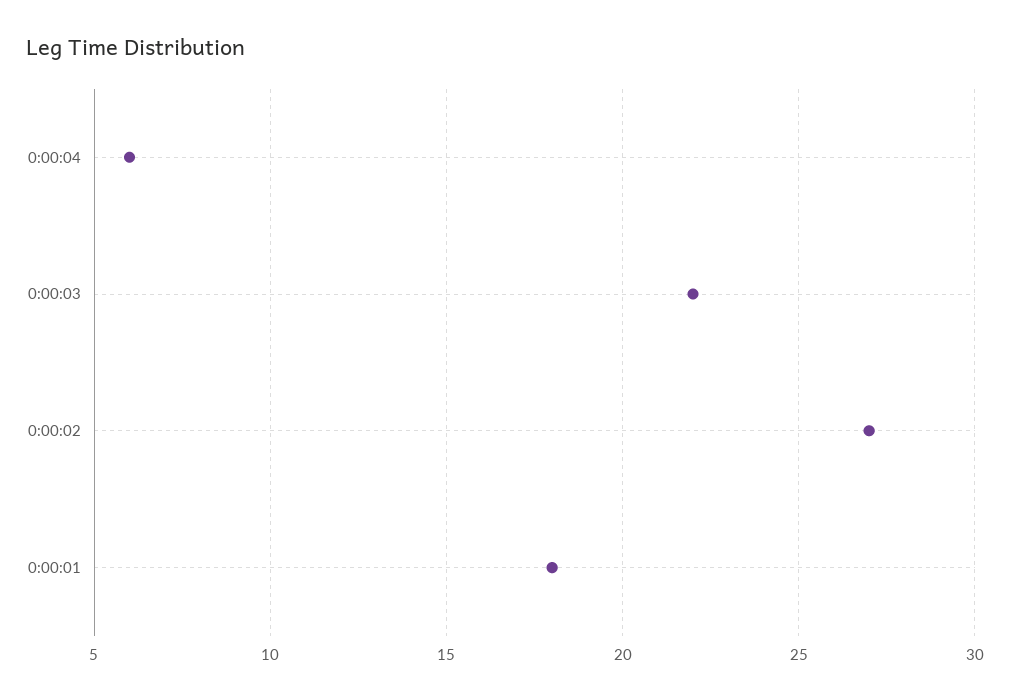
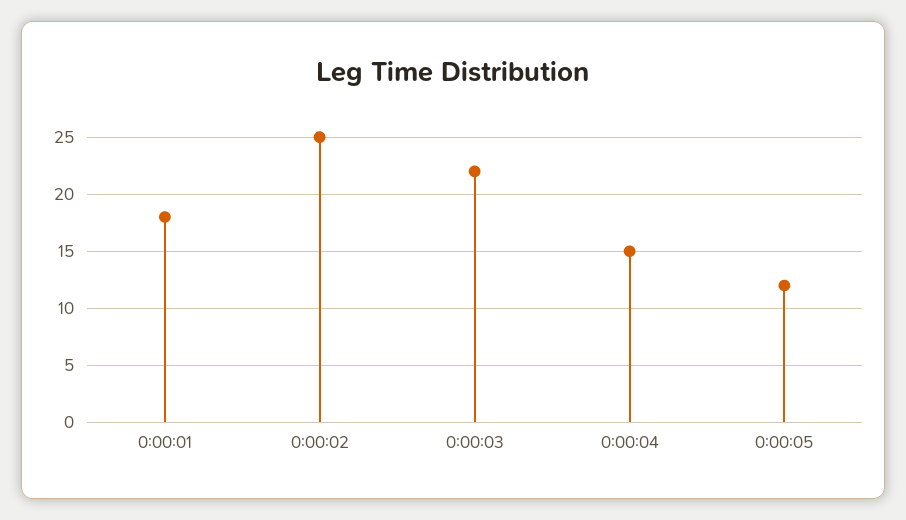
0:00:04: 6 -> 15
0:00:02: 27 -> 25
0:00:05: none -> 12

